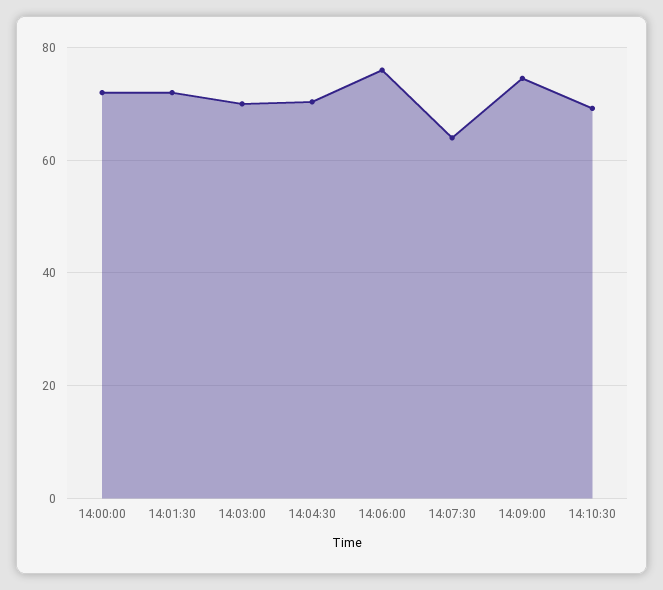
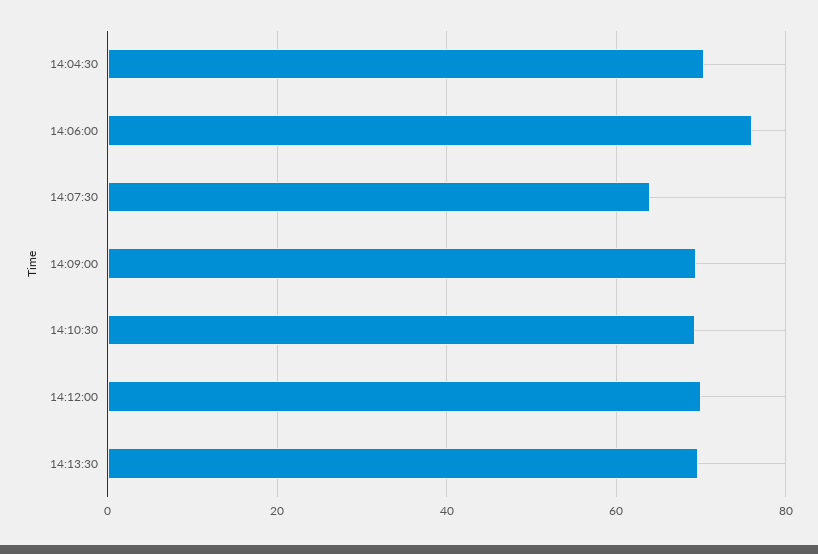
14:00:00: 72 -> none
14:01:30: 72 -> none
14:03:00: 70 -> none
14:09:00: 74 -> 70
14:12:00: none -> 70
14:13:30: none -> 70

